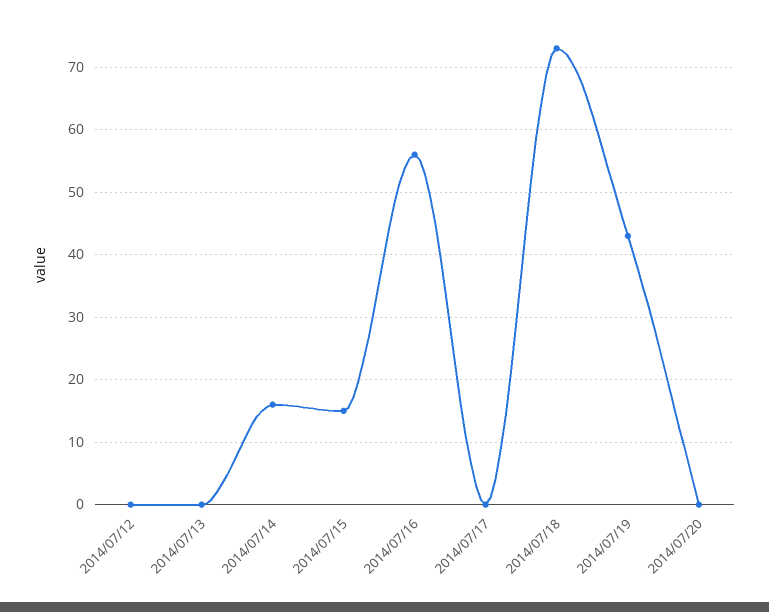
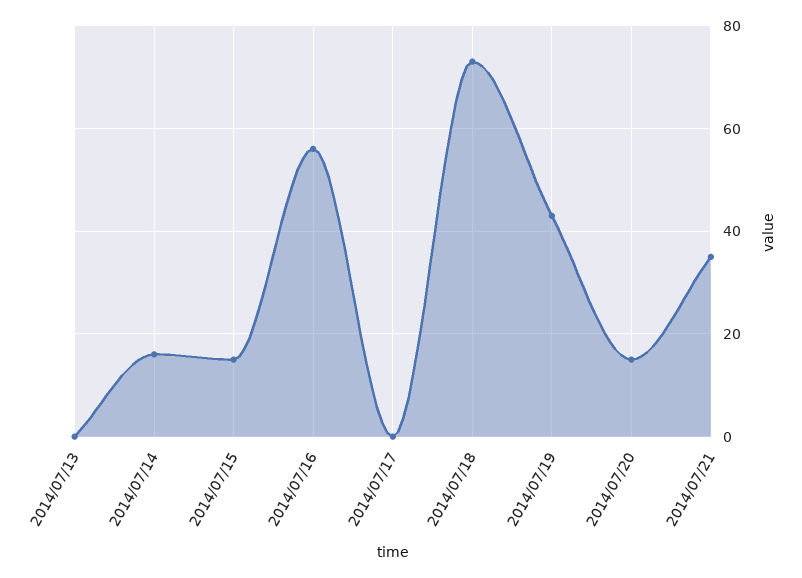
2014/07/12: 0 -> none
2014/07/20: 0 -> 15
2014/07/21: none -> 35

